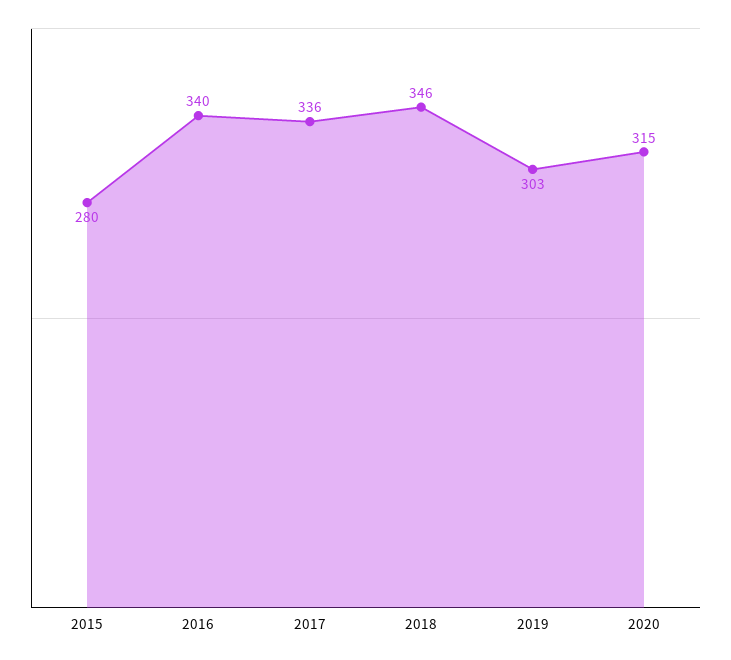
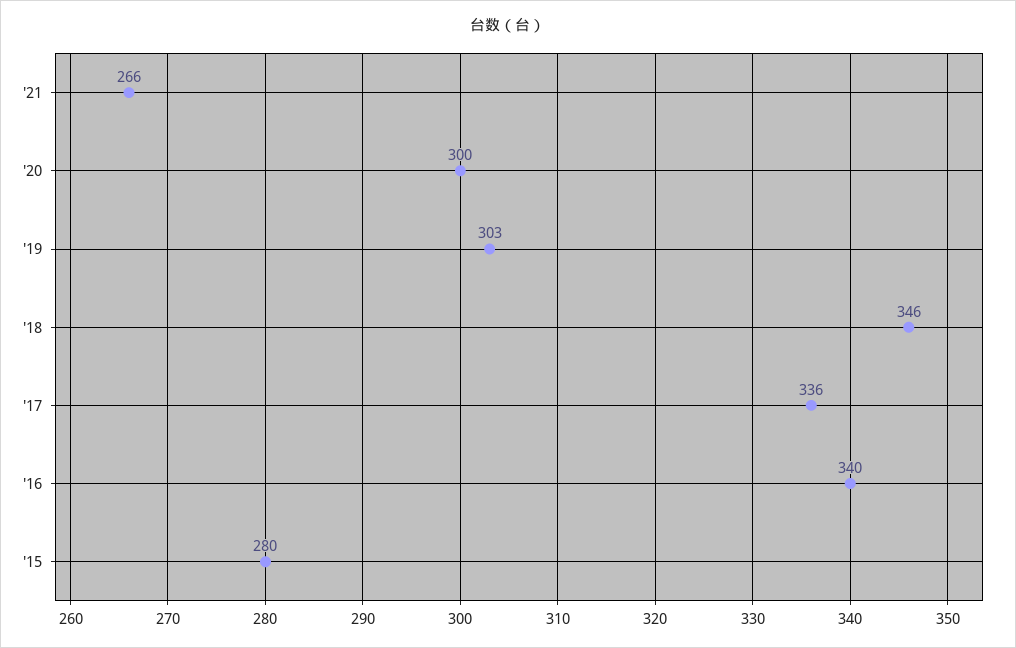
2020: 315 -> 300
'21: none -> 266

